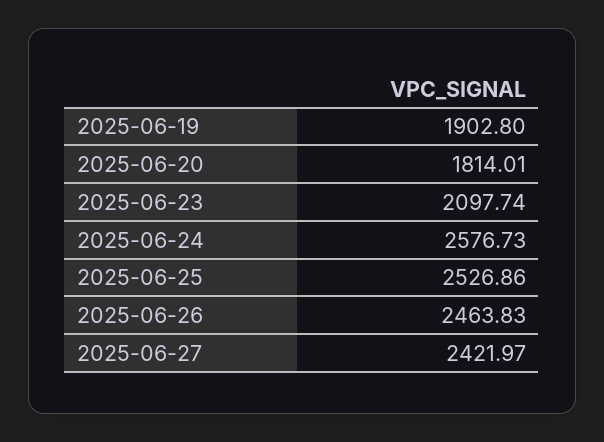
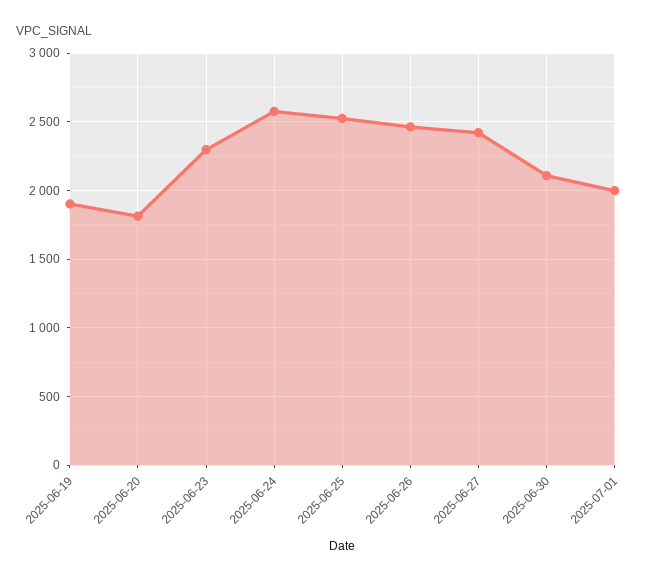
2025-06-23: 2097.74 -> 2300
2025-06-30: none -> 2100
2025-07-01: none -> 2000

